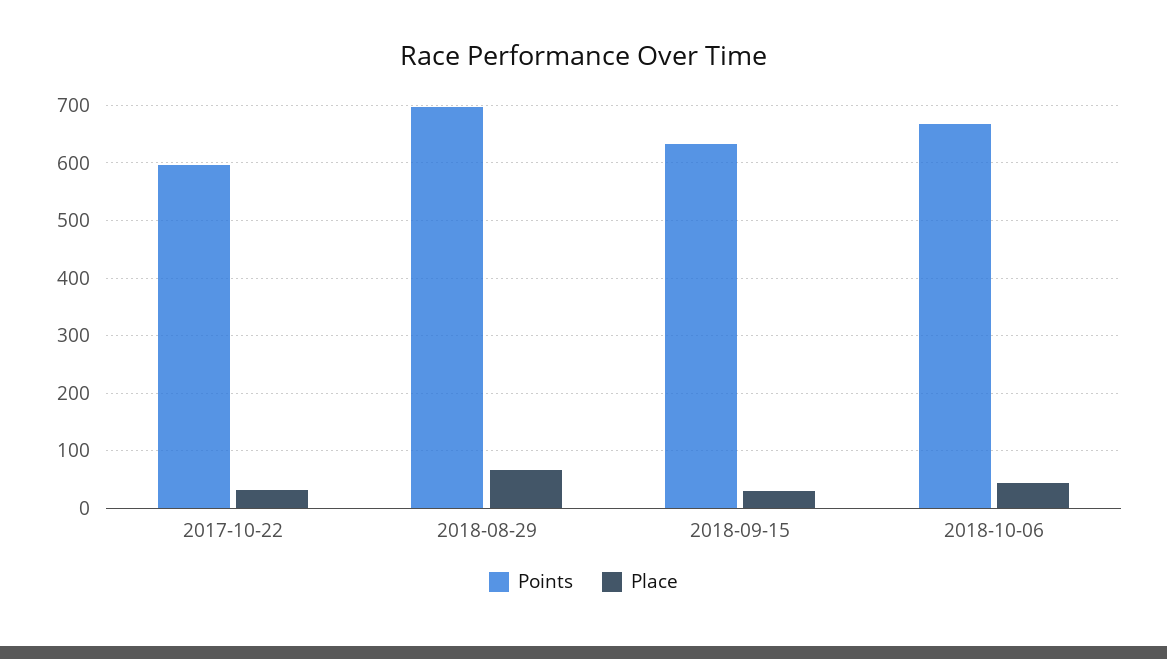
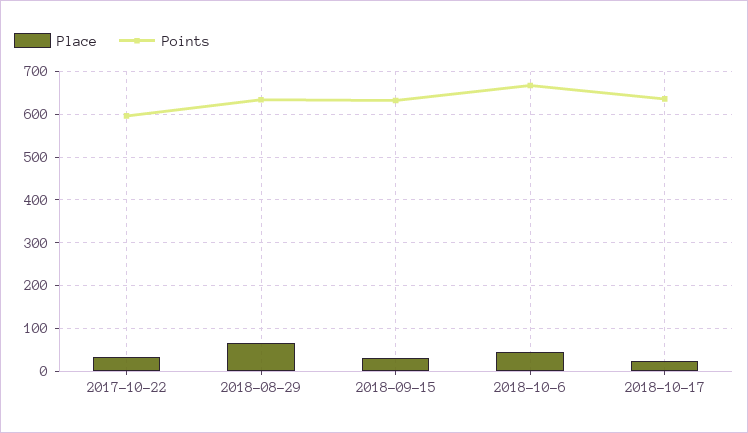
Points, 2018-08-29: 700 -> 640
Place, 2018-10-17: none -> 20
Points, 2018-10-17: none -> 640

